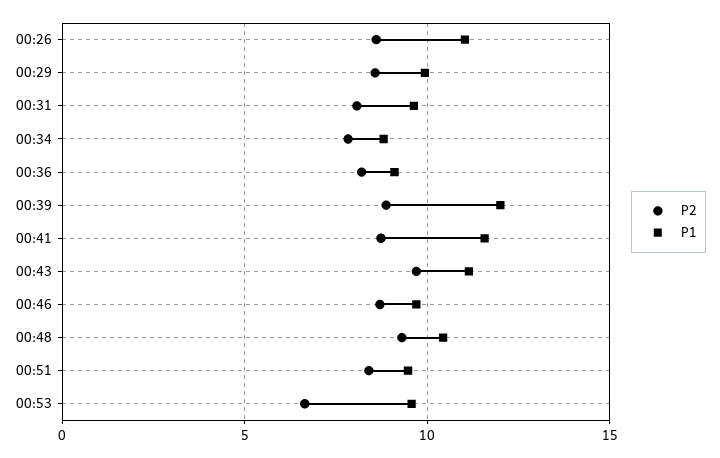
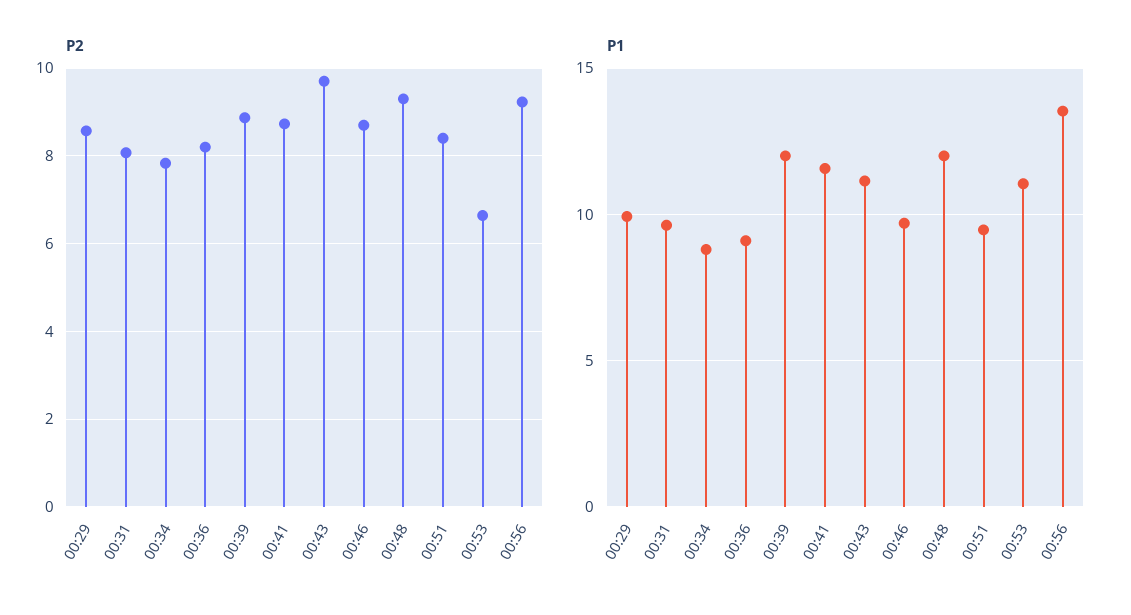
P2, 00:26: 8.5 -> none
P1, 00:26: 11 -> none
P1, 00:48: 10.5 -> 12
P1, 00:53: 9.5 -> 11
P2, 00:56: none -> 9.2
P1, 00:56: none -> 13.5

